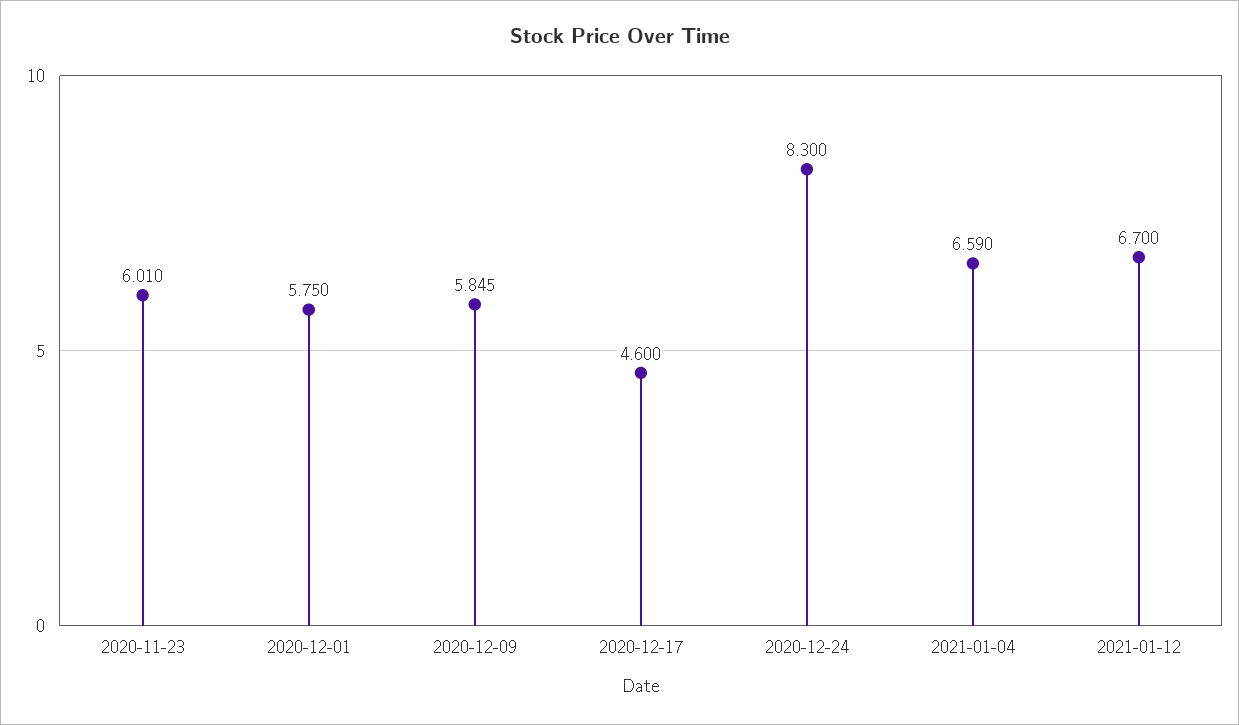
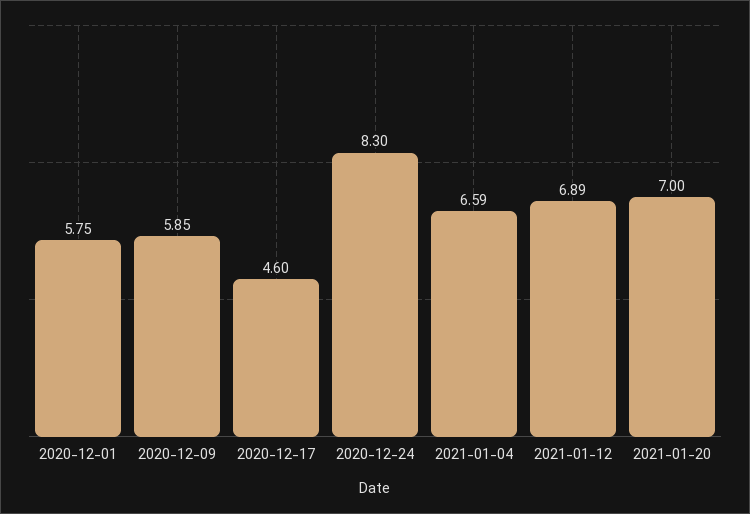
2020-11-23: 6.01 -> none
2021-01-12: 6.7 -> 6.89
2021-01-20: none -> 7

